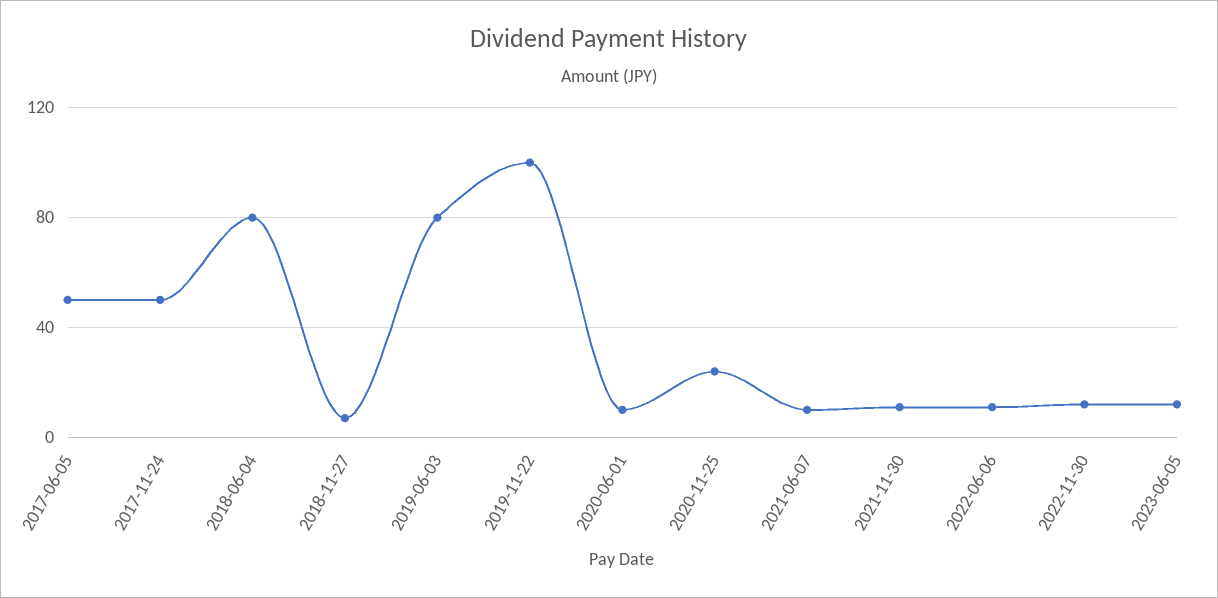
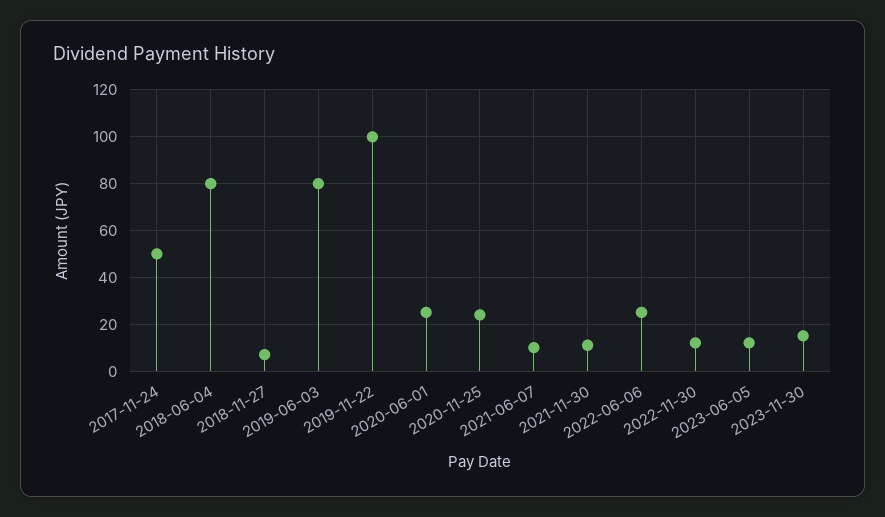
2017-06-05: 50 -> none
2020-06-01: 10 -> 25
2022-06-06: 10 -> 25
2023-11-30: none -> 15

